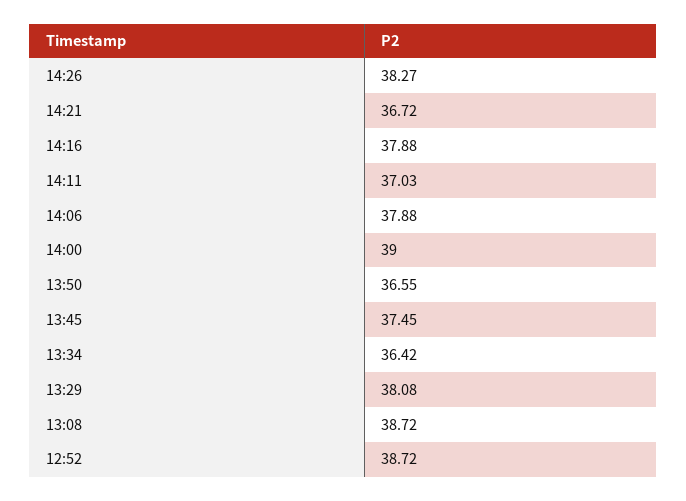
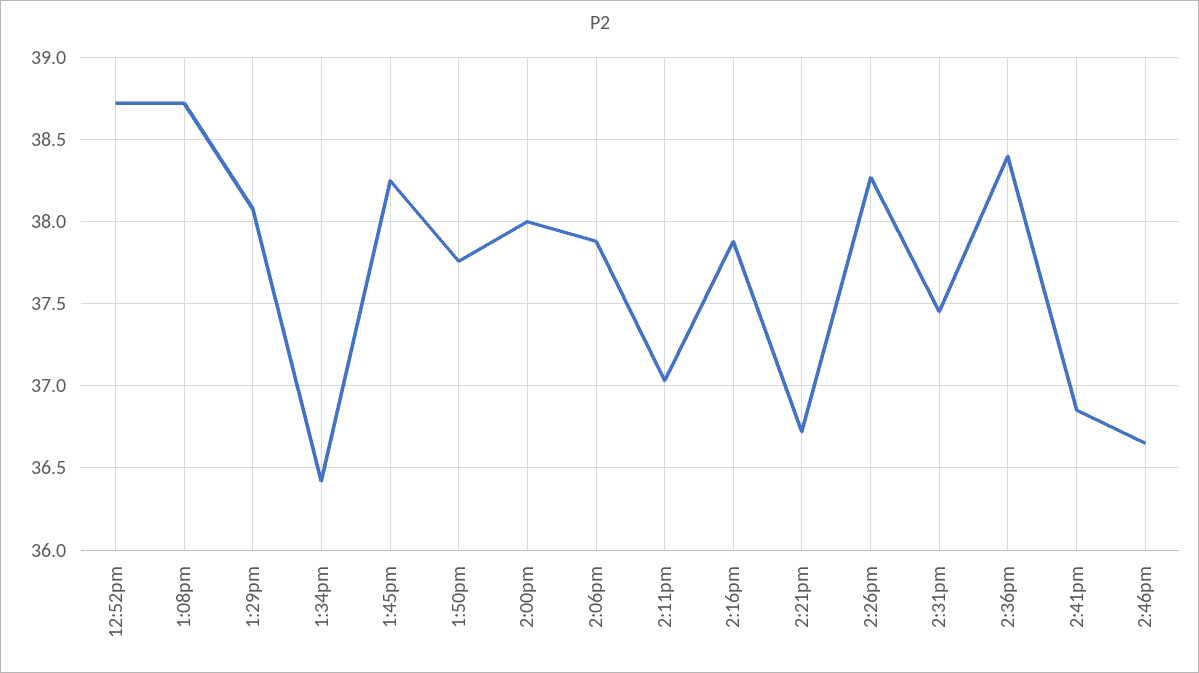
14:00: 39 -> 38
13:50: 36.55 -> 37.75
13:45: 37.45 -> 38.25
2:31pm: none -> 37.45
2:36pm: none -> 38.4
2:41pm: none -> 36.85
2:46pm: none -> 36.65

